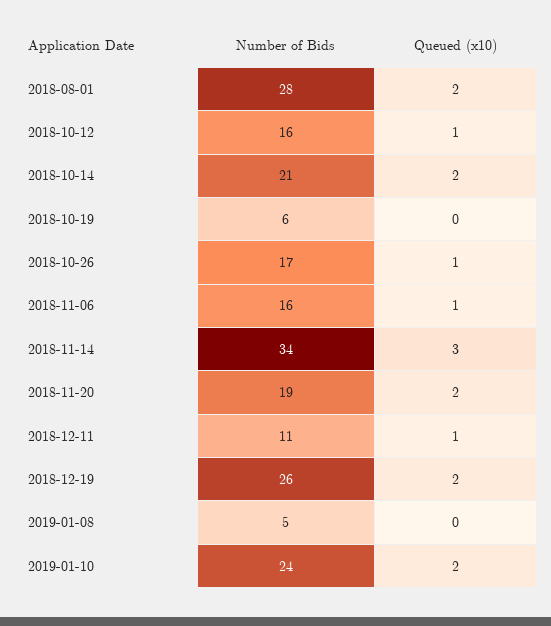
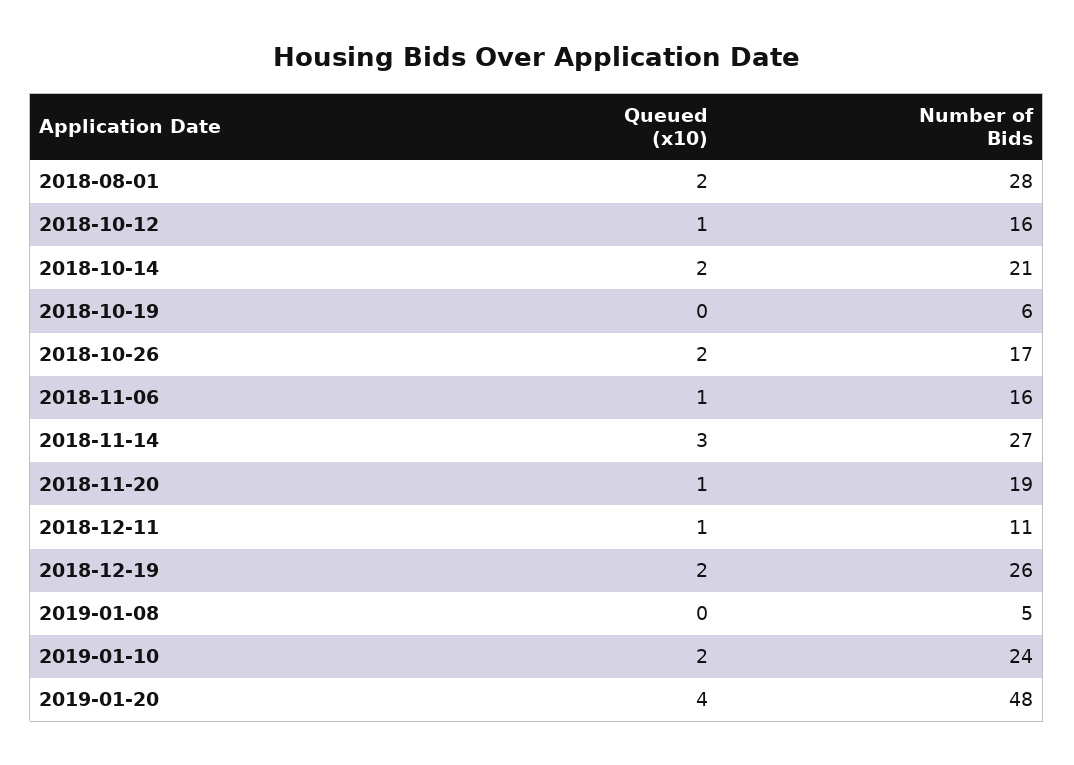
Queued (x10), 2018-10-26: 1 -> 2
Number of Bids, 2018-11-14: 34 -> 27
Queued (x10), 2018-11-20: 2 -> 1
Queued (x10), 2019-01-20: none -> 4
Number of Bids, 2019-01-20: none -> 48

